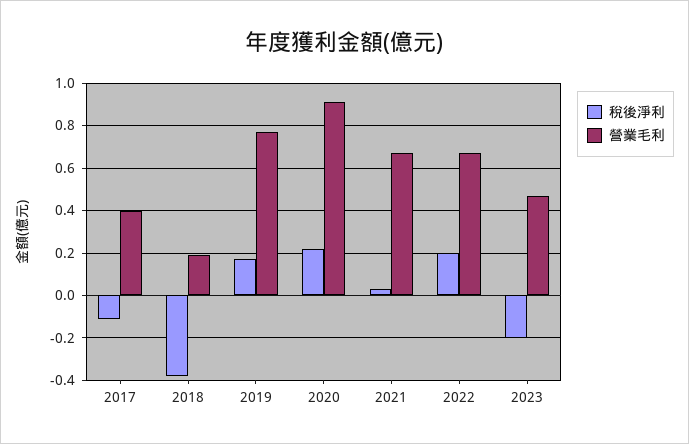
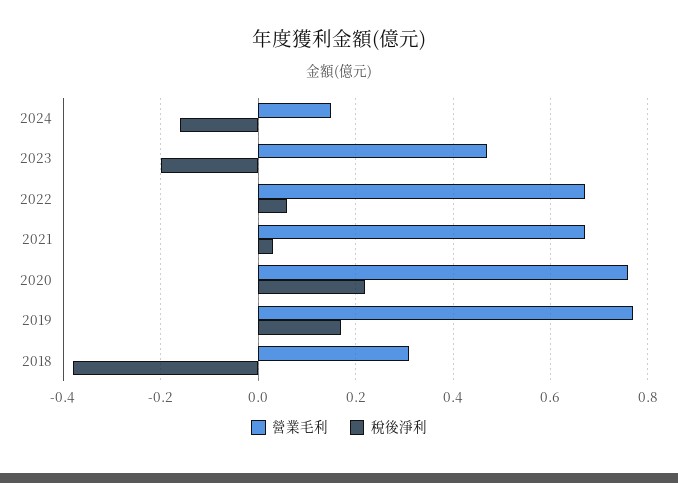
稅後淨利, 2017: -0.1 -> none
營業毛利, 2017: 0.4 -> none
營業毛利, 2018: 0.2 -> 0.3
營業毛利, 2020: 0.9 -> 0.75
稅後淨利, 2022: 0.2 -> 0.05
營業毛利, 2024: none -> 0.15
稅後淨利, 2024: none -> -0.15

